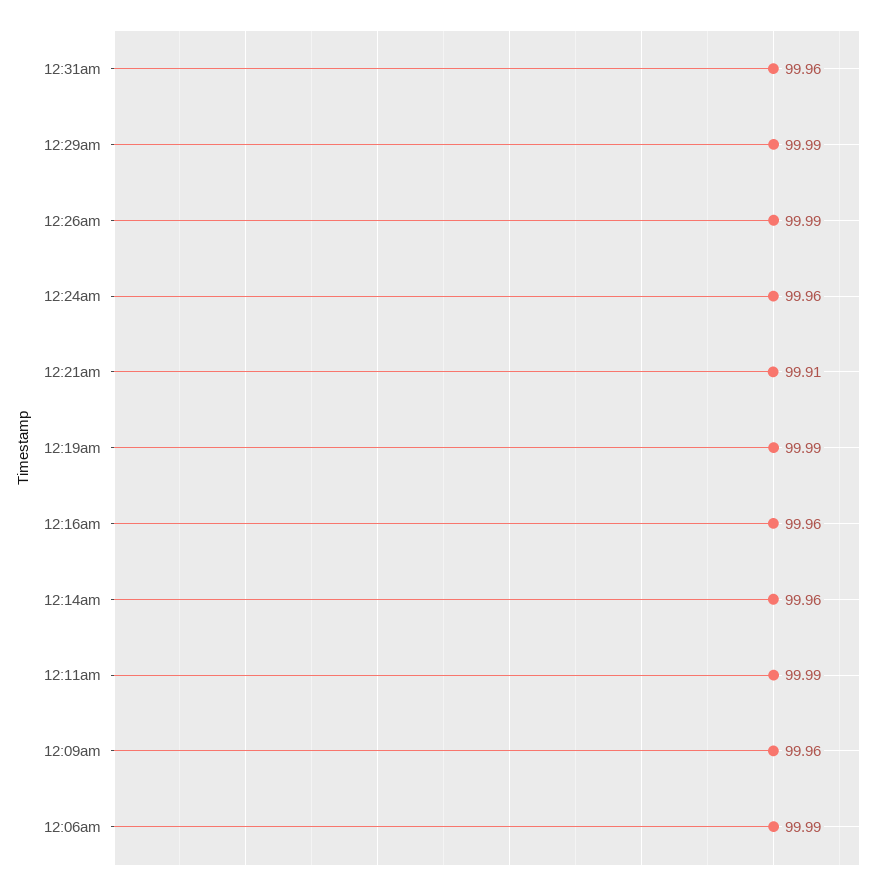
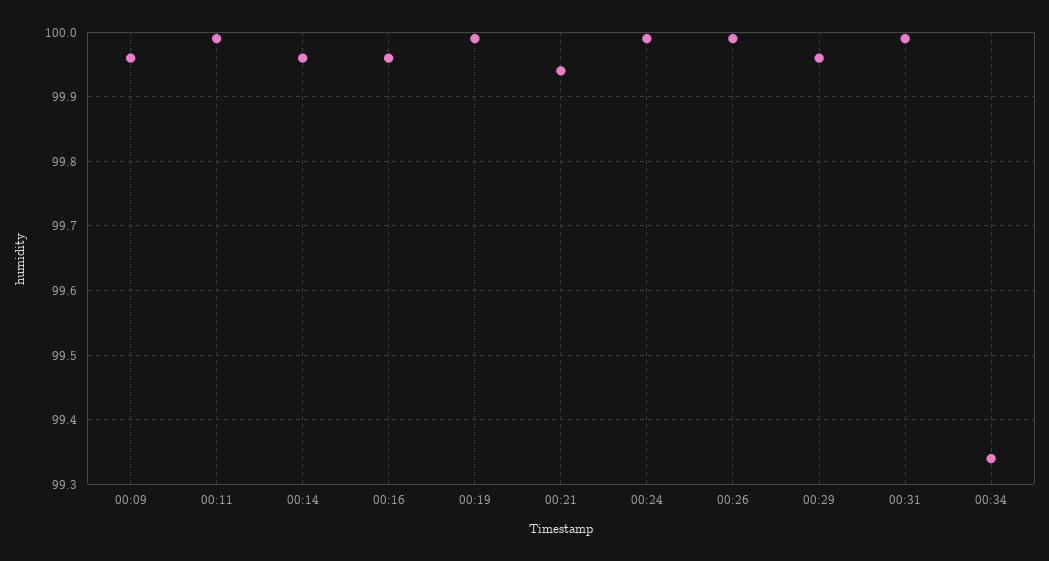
12:31am: 99.96 -> 99.99
12:29am: 99.99 -> 99.96
12:24am: 99.96 -> 99.99
12:21am: 99.91 -> 99.94
12:06am: 99.99 -> none
00:34: none -> 99.34

